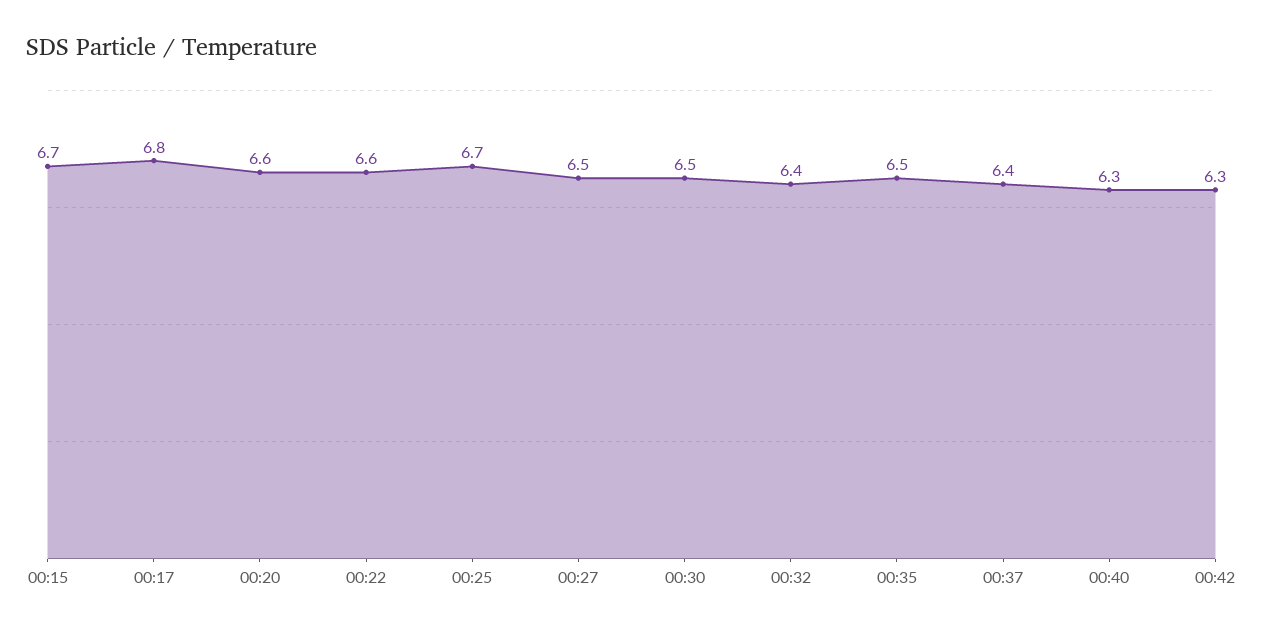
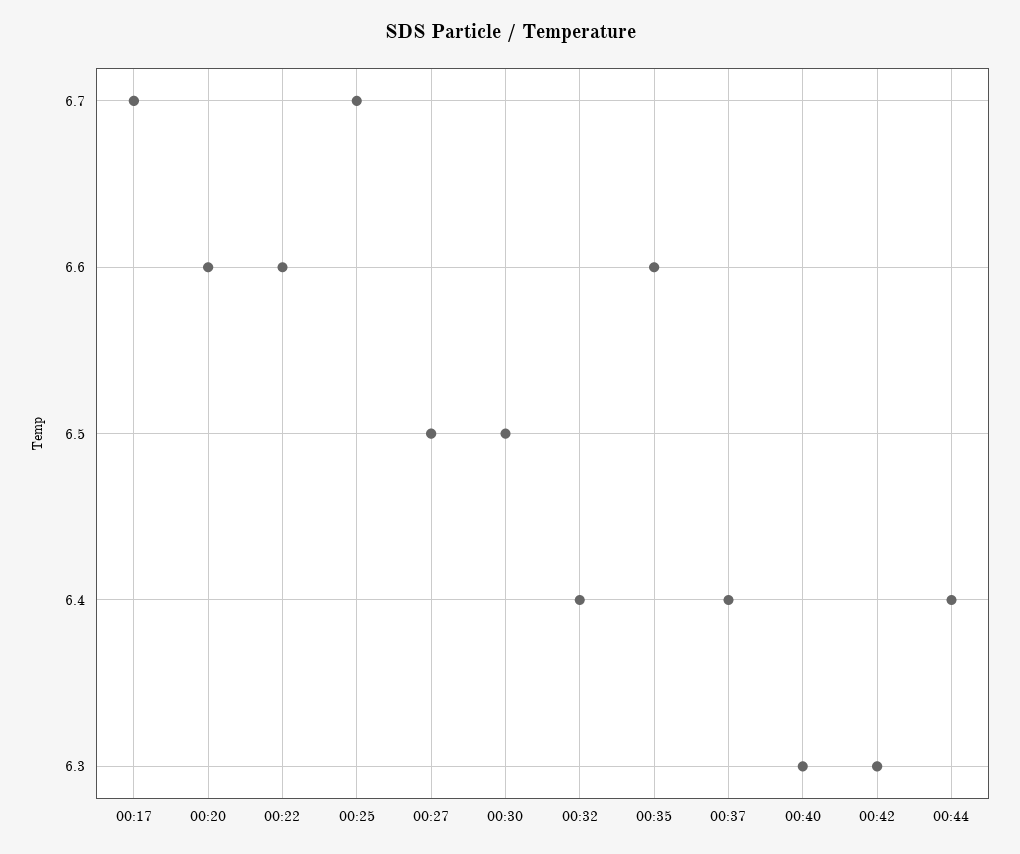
00:15: 6.7 -> none
00:17: 6.8 -> 6.7
00:35: 6.5 -> 6.6
00:44: none -> 6.4

